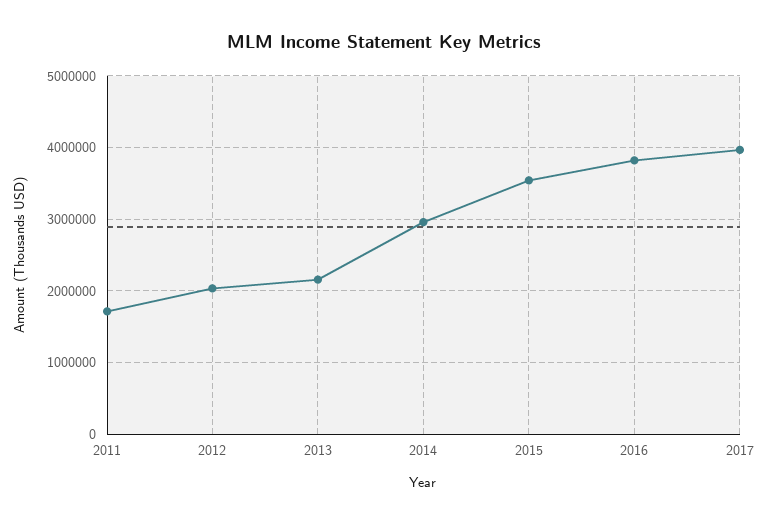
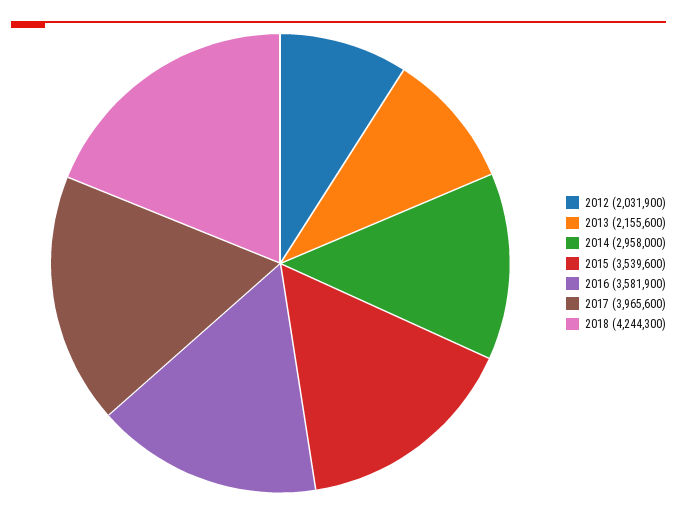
2011: 1700000 -> none
2016: 3800000 -> 3581900
2018: none -> 4244300

